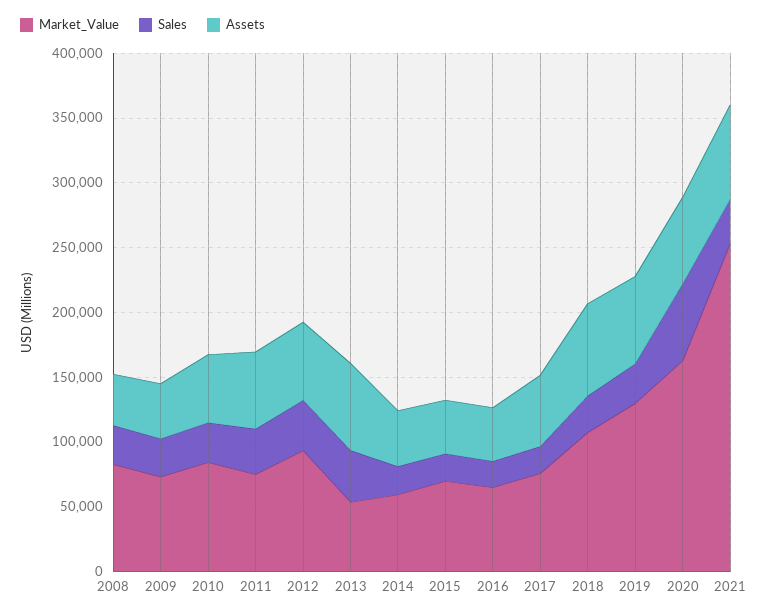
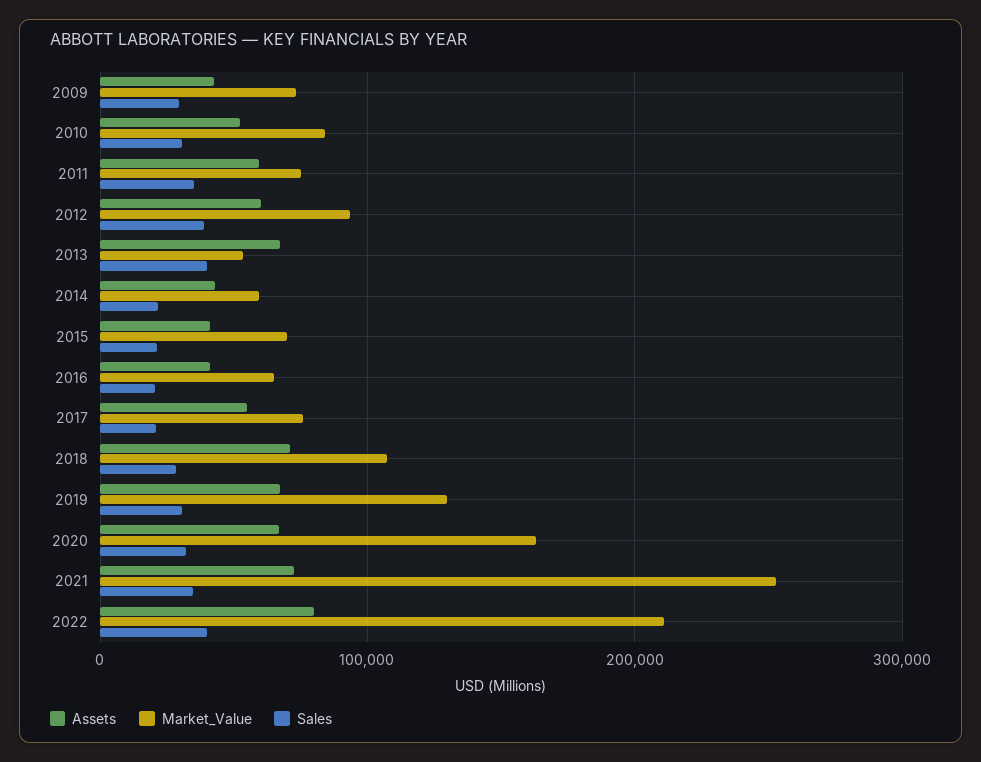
Market_Value, 2008: 80000 -> none
Sales, 2008: 30000 -> none
Assets, 2008: 40000 -> none
Sales, 2020: 60000 -> 30000
Assets, 2022: none -> 80000
Market_Value, 2022: none -> 210000
Sales, 2022: none -> 40000

